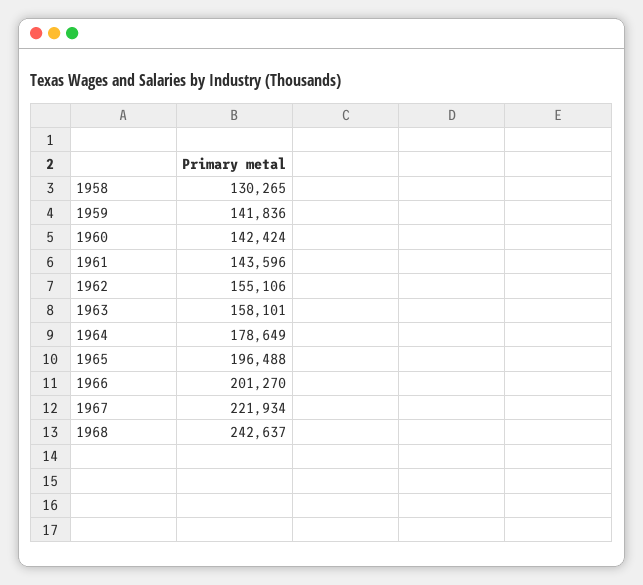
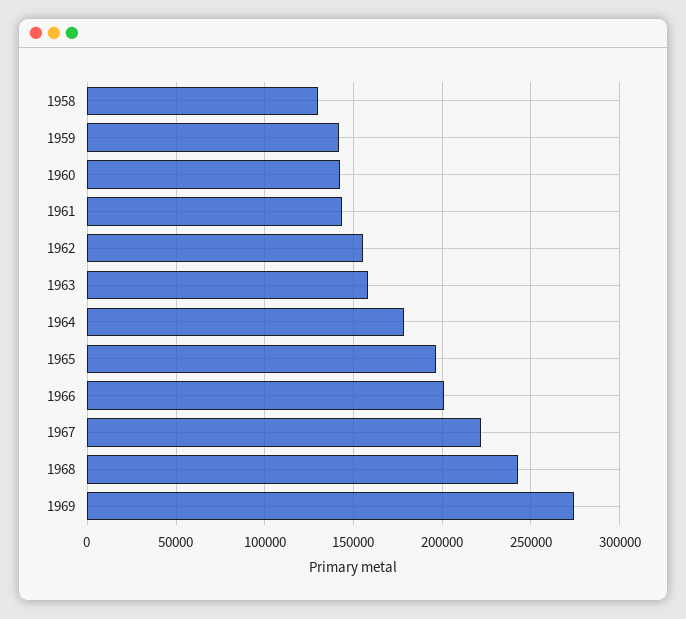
1969: none -> 275000

